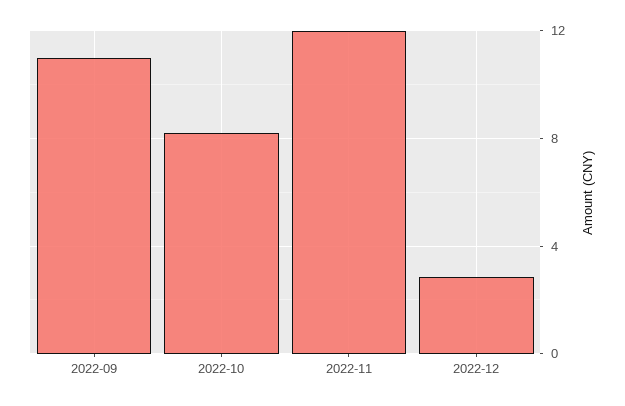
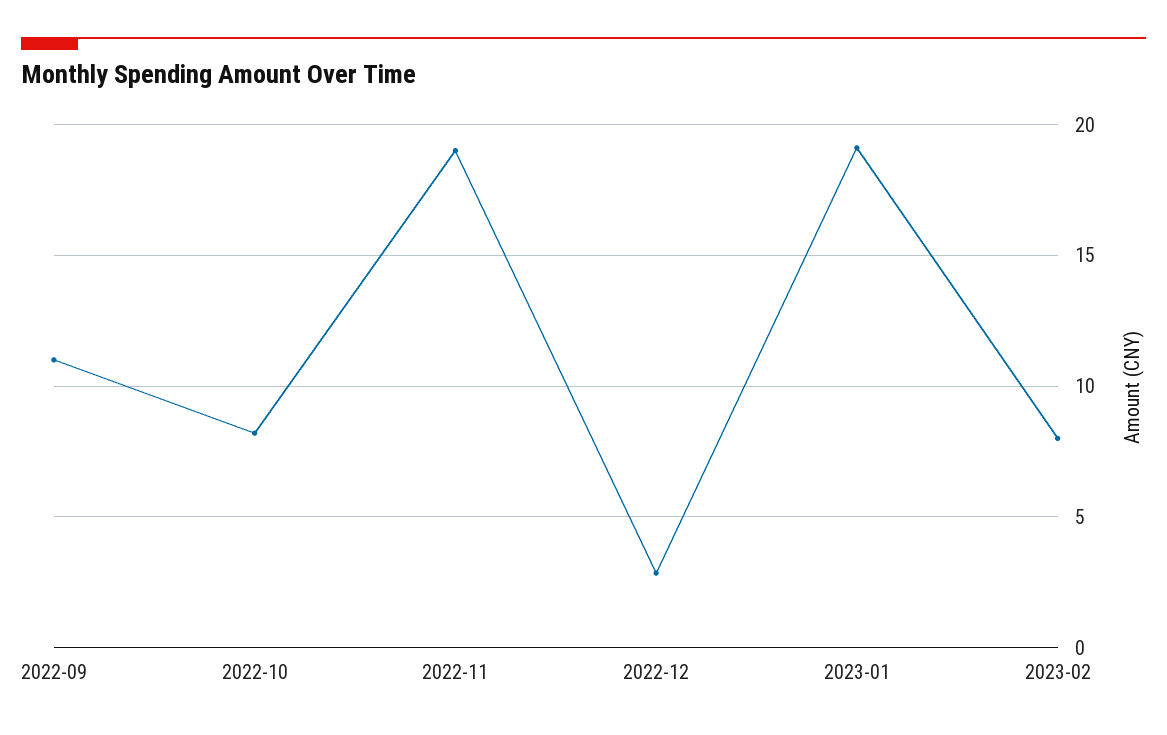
2022-11: 12 -> 19
2023-01: none -> 19
2023-02: none -> 8

